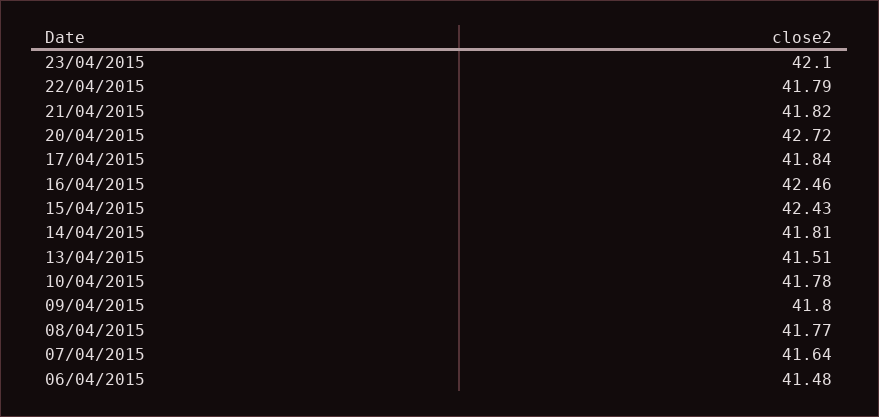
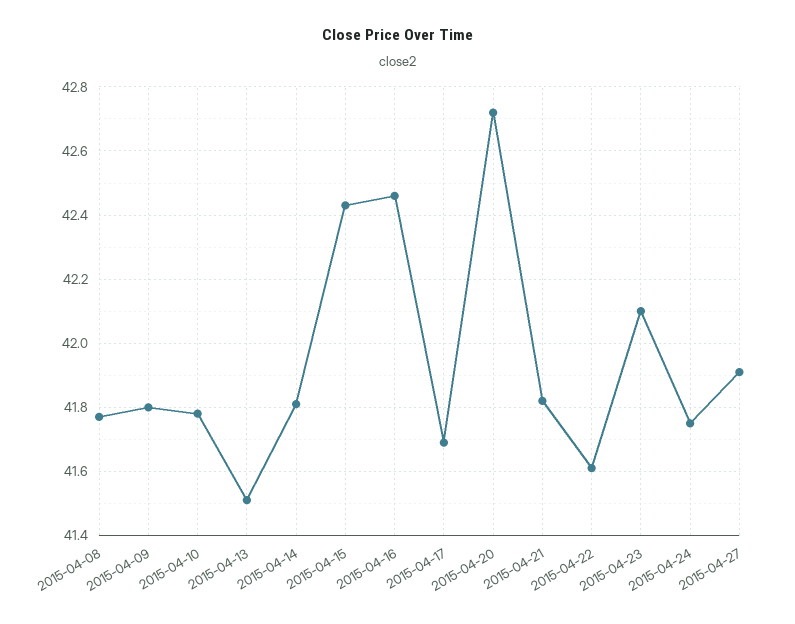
22/04/2015: 41.79 -> 41.6
17/04/2015: 41.84 -> 41.7
07/04/2015: 41.64 -> none
06/04/2015: 41.48 -> none
2015-04-24: none -> 41.75
2015-04-27: none -> 41.9

